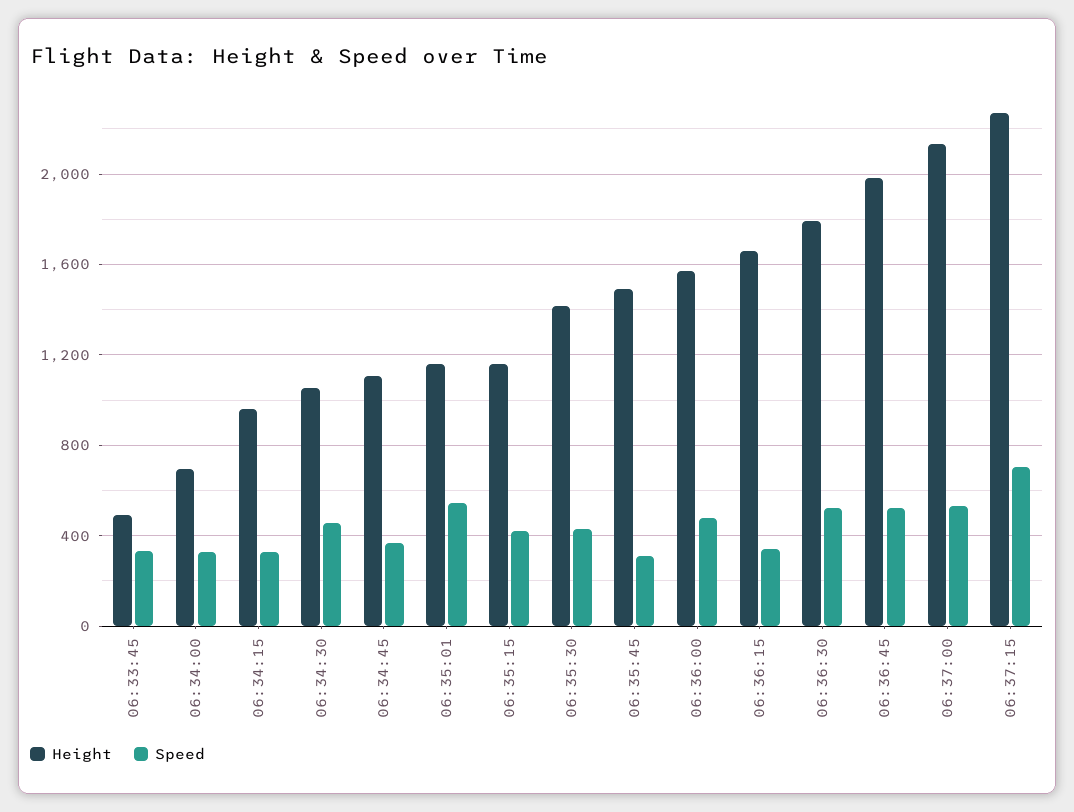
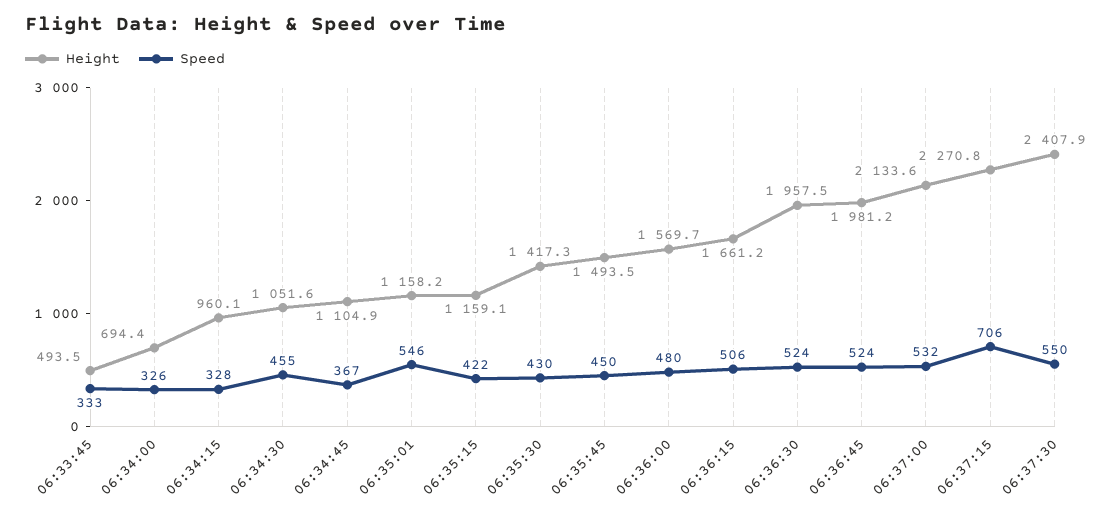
Speed, 06:35:45: 300 -> 450
Speed, 06:36:15: 350 -> 506
Height, 06:36:30: 1800 -> 1957.5
Height, 06:37:30: none -> 2407.9
Speed, 06:37:30: none -> 550

